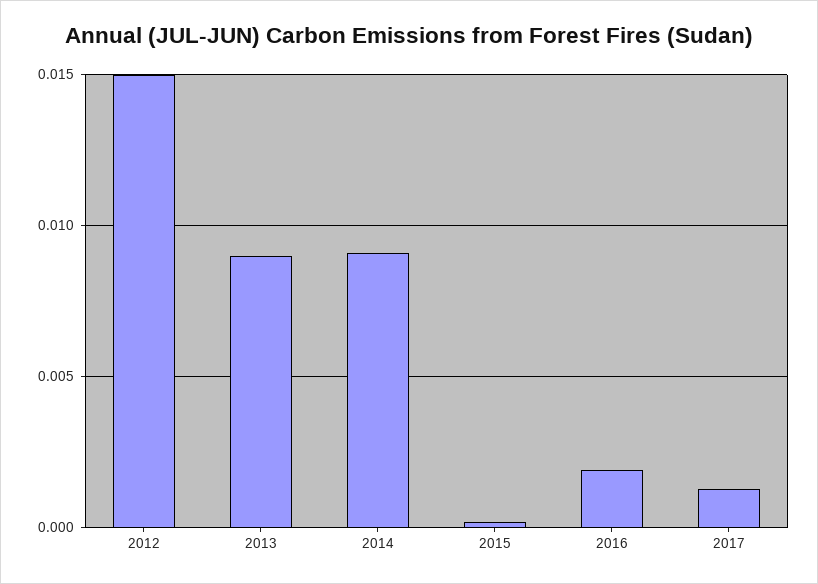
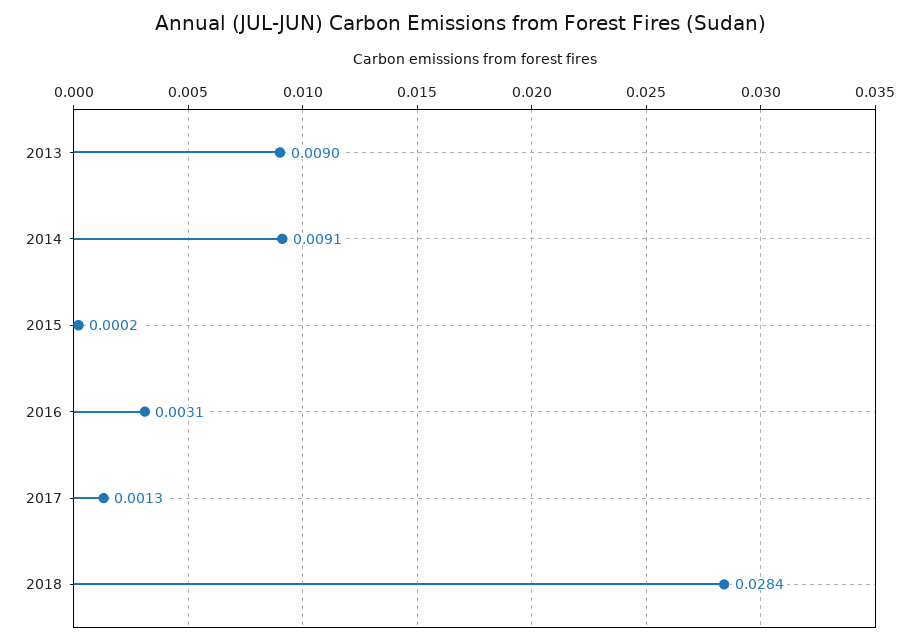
2012: 0.015 -> none
2016: 0.002 -> 0.0031
2018: none -> 0.0284

